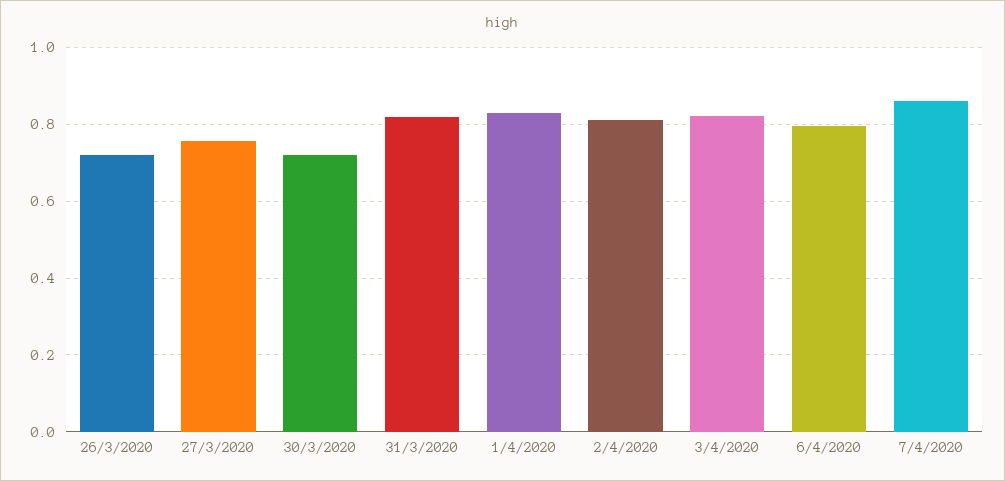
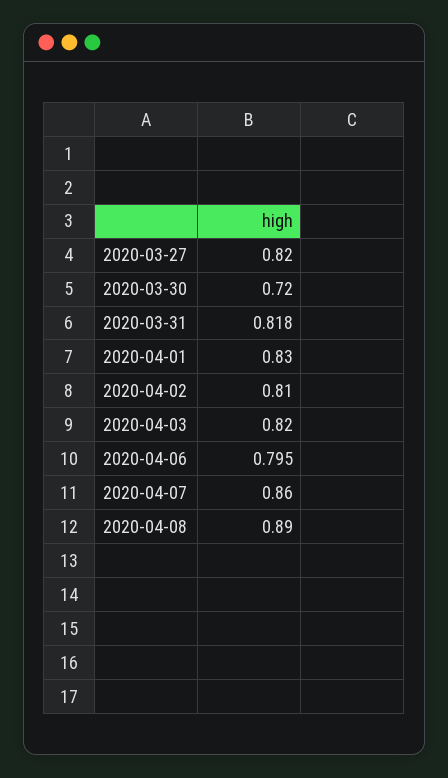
26/3/2020: 0.72 -> none
27/3/2020: 0.76 -> 0.82
2020-04-08: none -> 0.89

